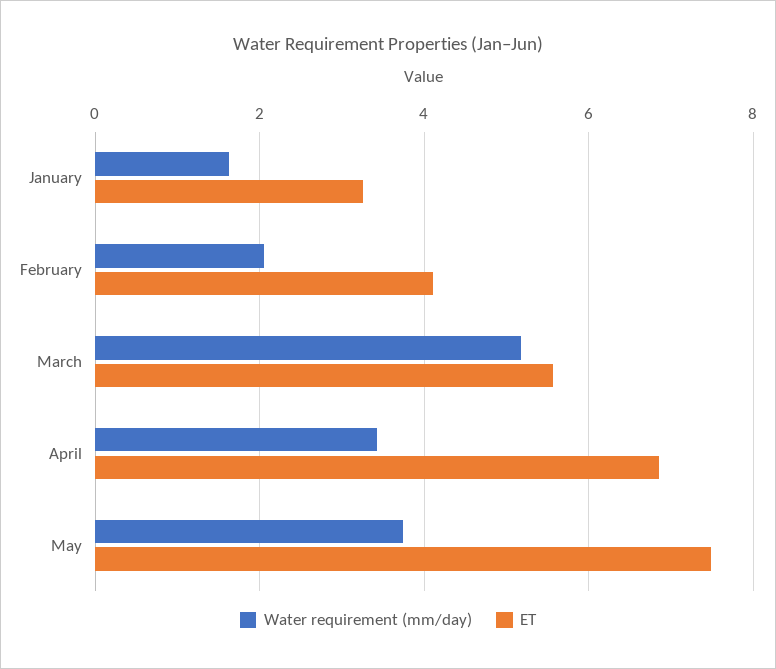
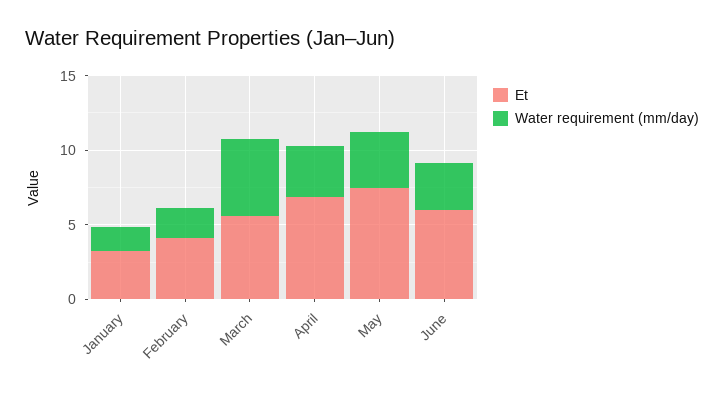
ET, June: none -> 6
Water requirement (mm/day), June: none -> 3

